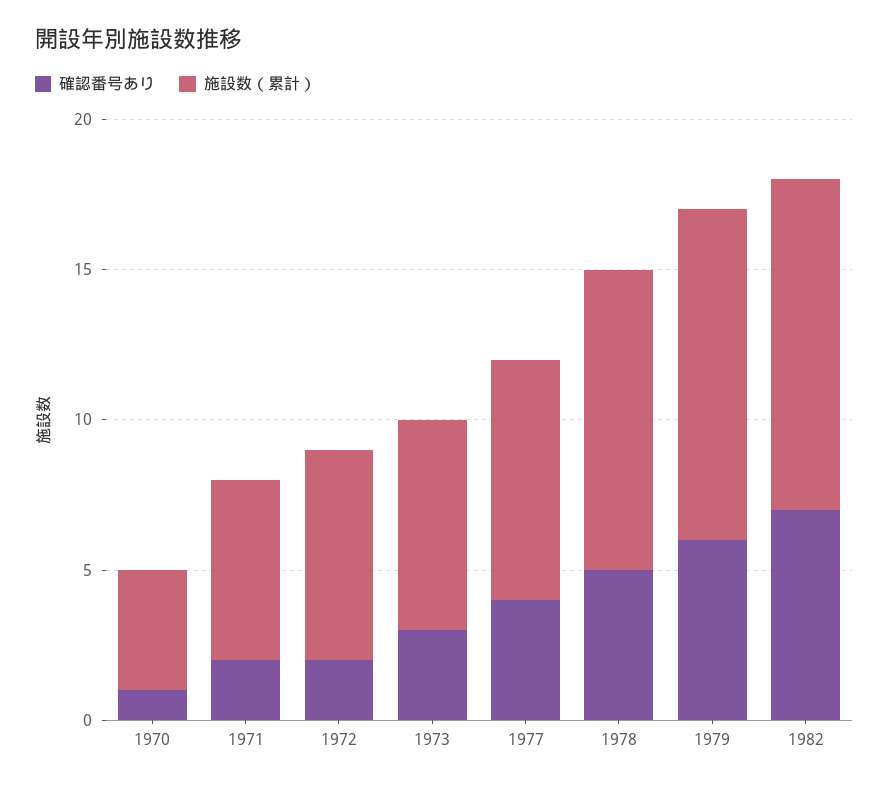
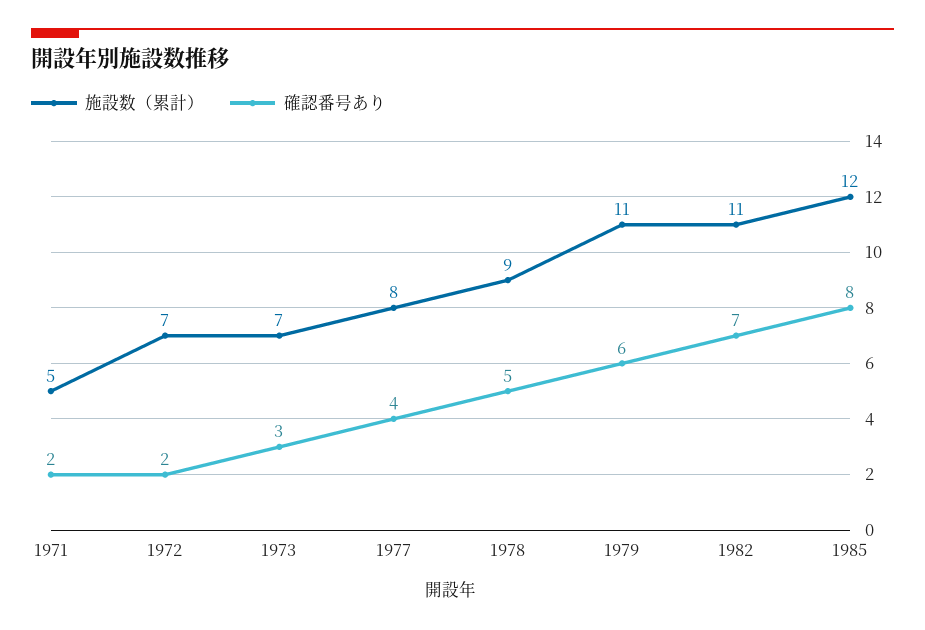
確認番号あり, 1970: 1 -> none
施設数（累計）, 1970: 4 -> none
施設数（累計）, 1971: 6 -> 5
施設数（累計）, 1978: 10 -> 9
施設数（累計）, 1985: none -> 12
確認番号あり, 1985: none -> 8

